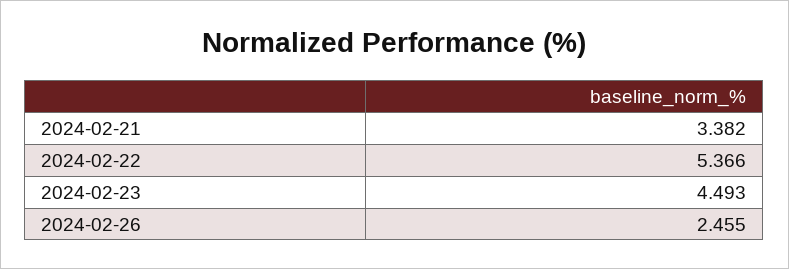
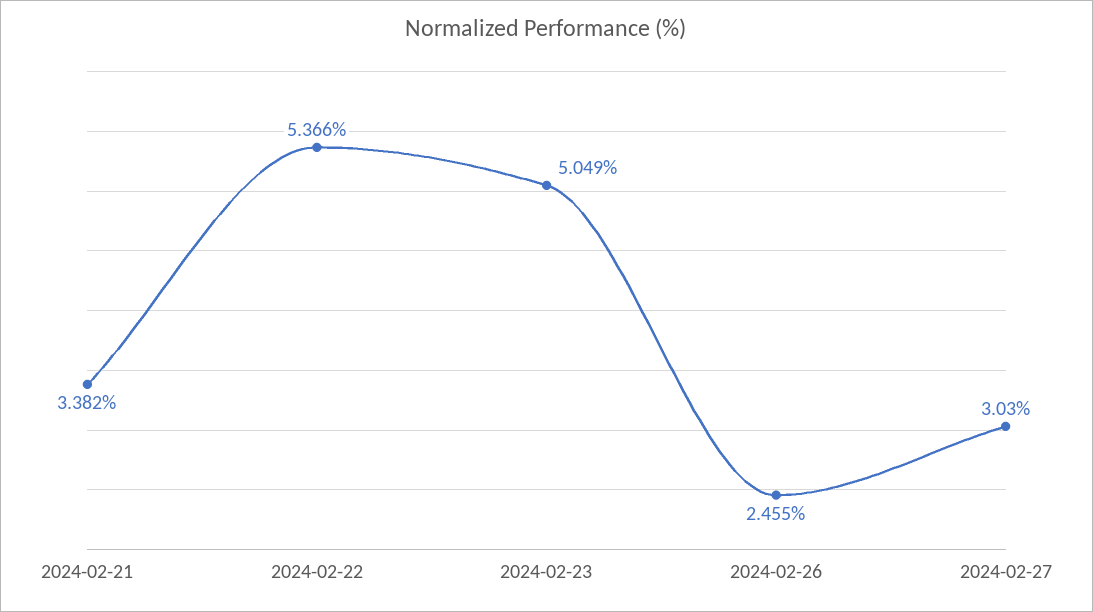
2024-02-23: 4.493 -> 5.049
2024-02-27: none -> 3.03

